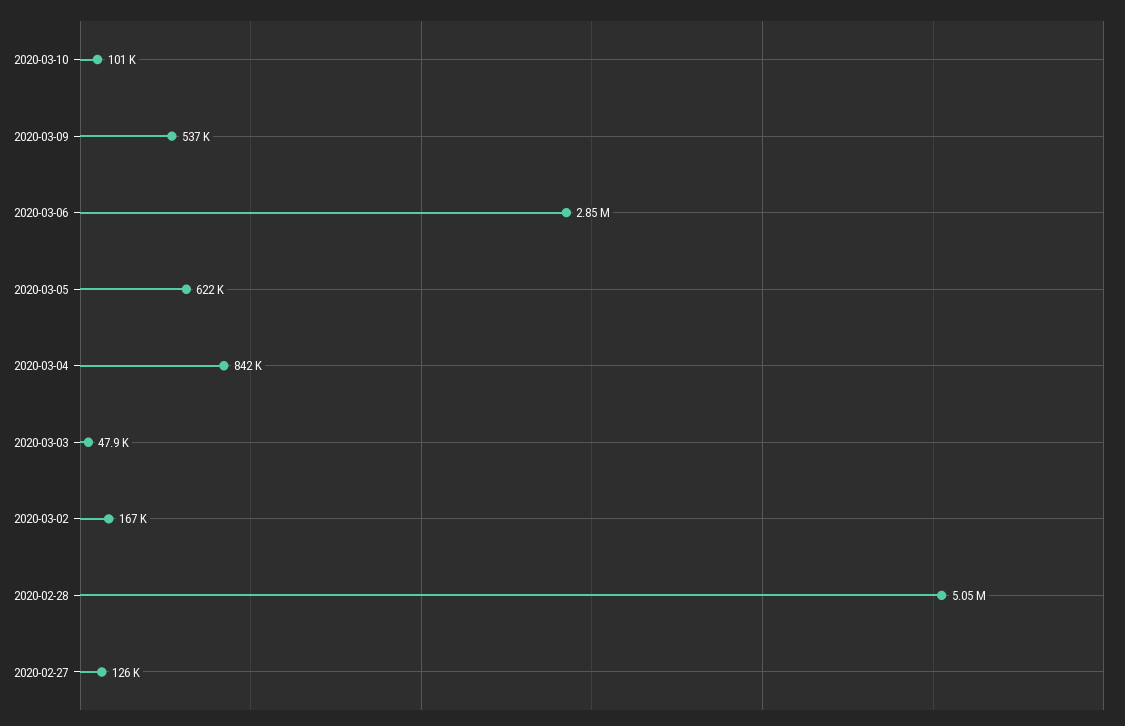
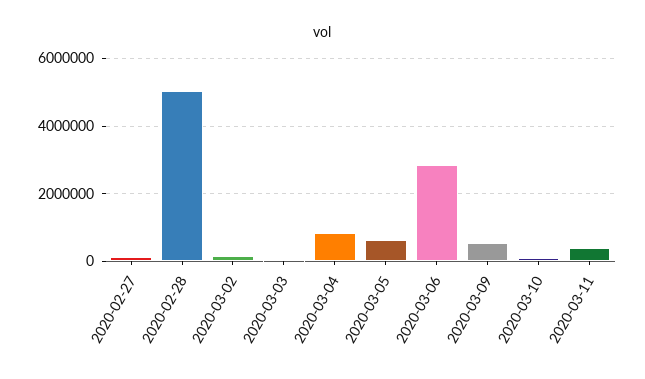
2020-03-11: none -> 400000

